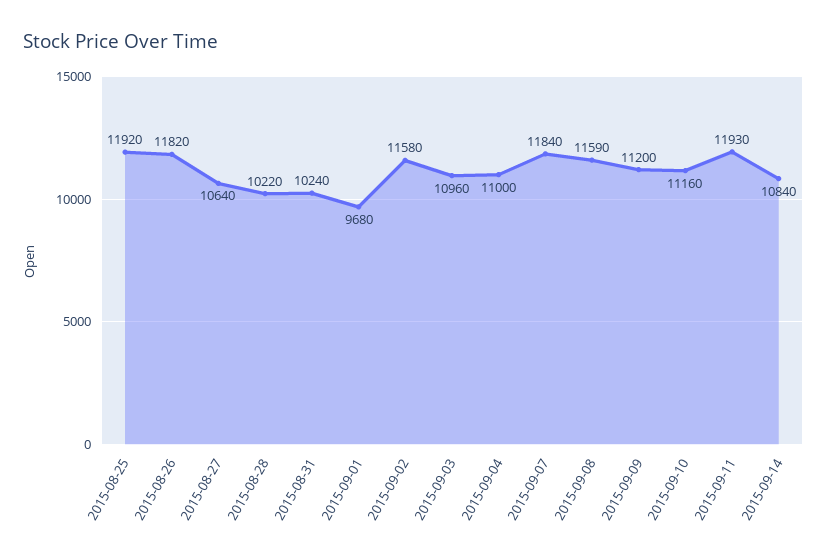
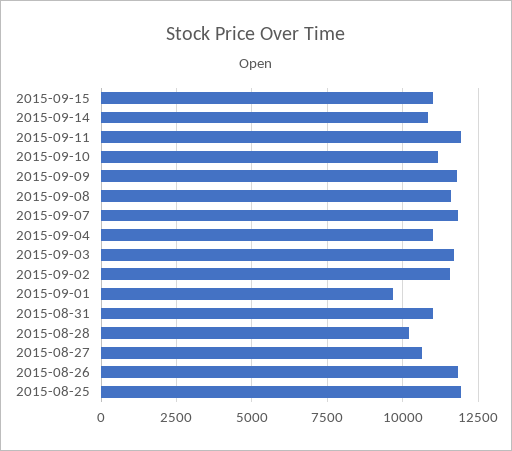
2015-08-31: 10240 -> 11000
2015-09-03: 10960 -> 11750
2015-09-09: 11200 -> 11750
2015-09-15: none -> 11000

